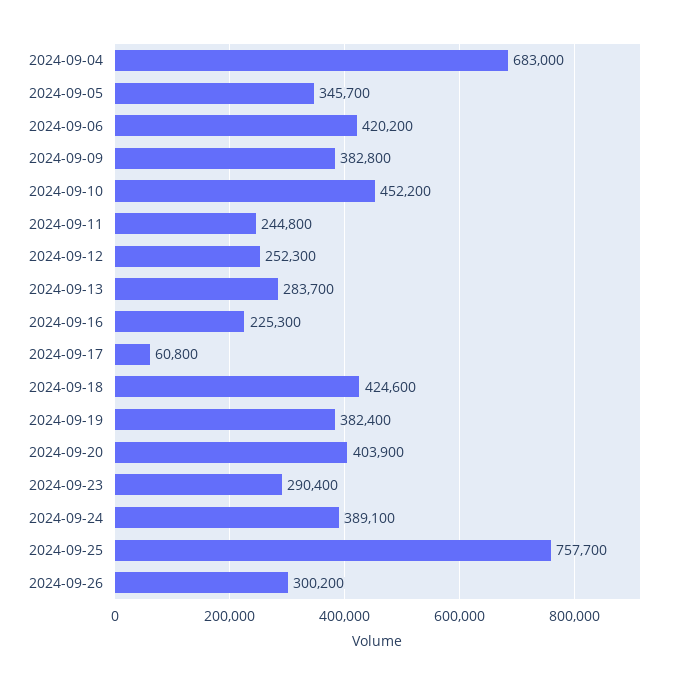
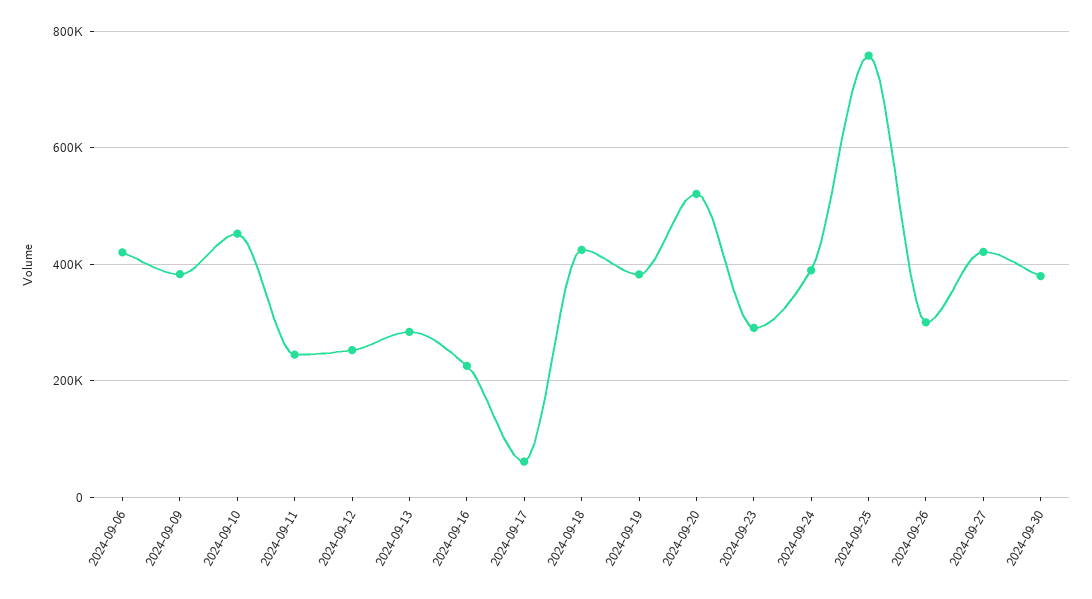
2024-09-04: 683000 -> none
2024-09-05: 345700 -> none
2024-09-20: 403900 -> 520000
2024-09-27: none -> 420000
2024-09-30: none -> 380000

